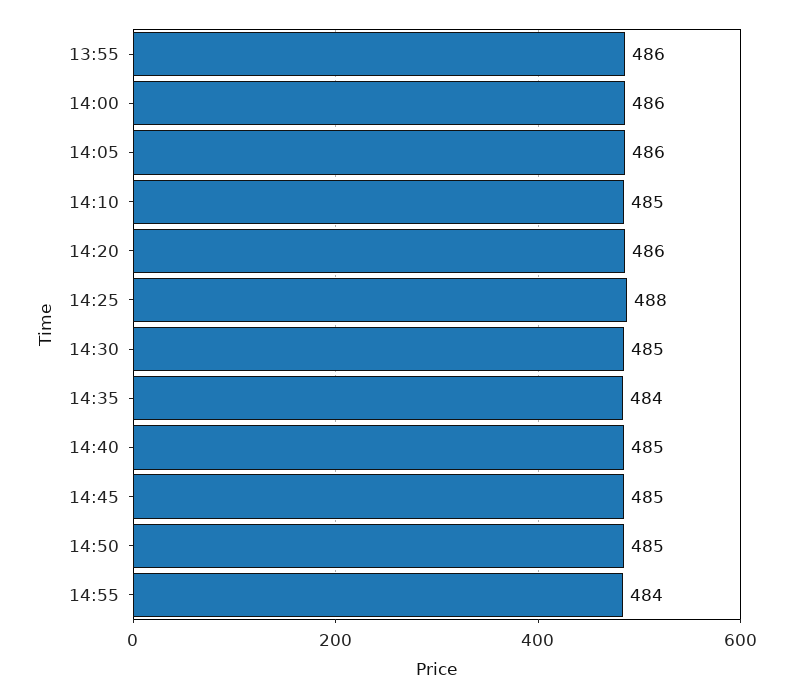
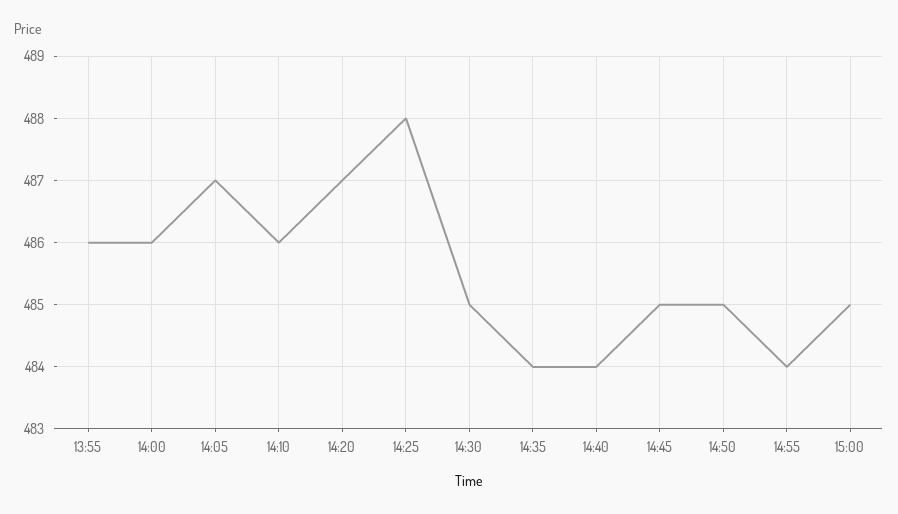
14:05: 486 -> 487
14:10: 485 -> 486
14:20: 486 -> 487
14:40: 485 -> 484
15:00: none -> 485

